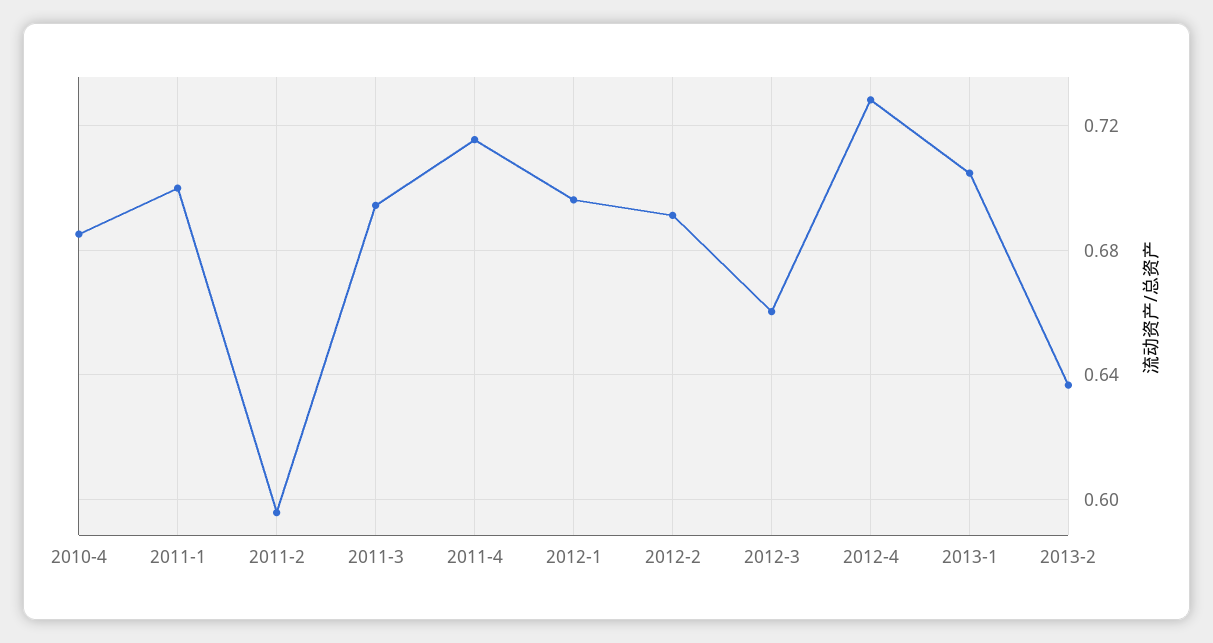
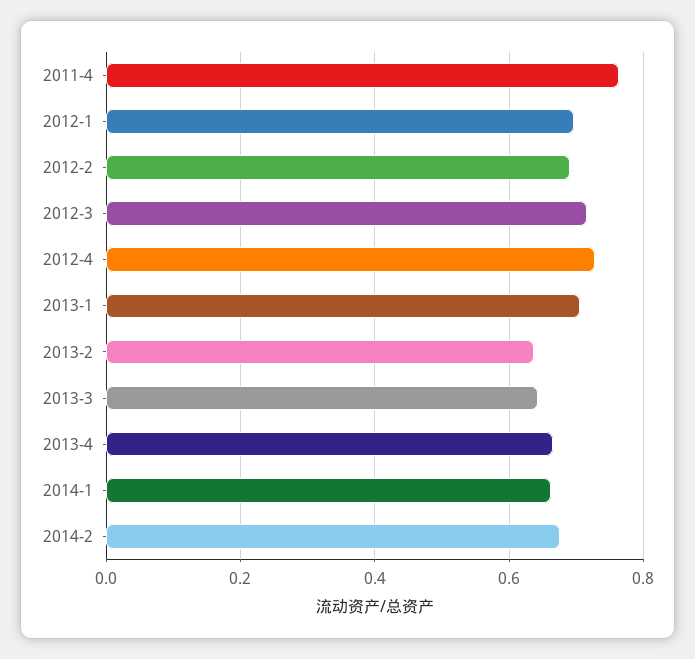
2010-4: 0.685 -> none
2011-1: 0.7 -> none
2011-2: 0.595 -> none
2011-3: 0.695 -> none
2011-4: 0.715 -> 0.76
2012-3: 0.66 -> 0.72
2013-3: none -> 0.64
2013-4: none -> 0.66
2014-1: none -> 0.66
2014-2: none -> 0.68

